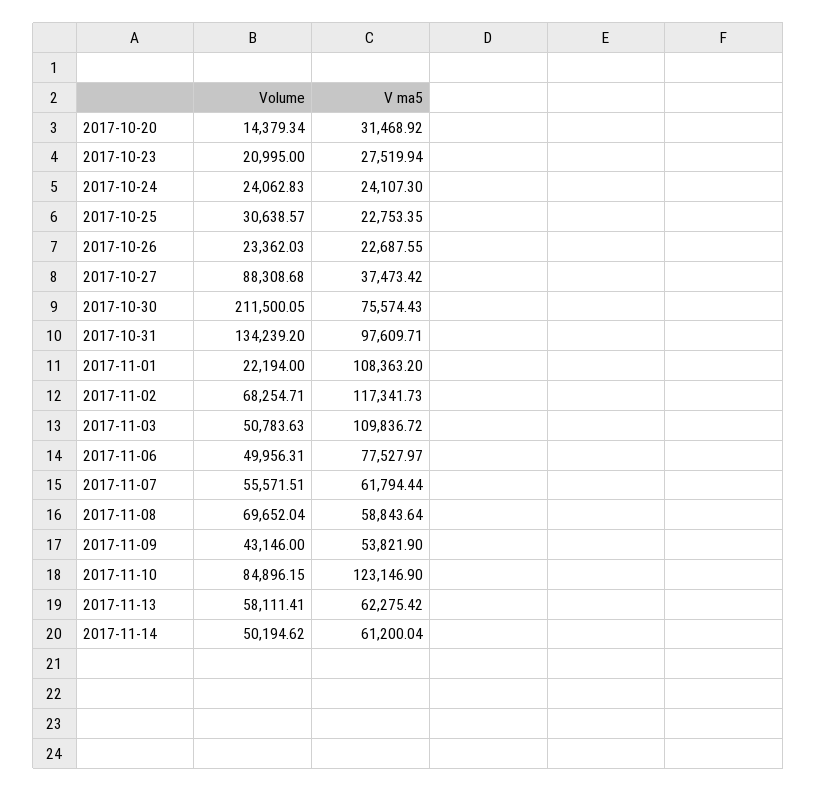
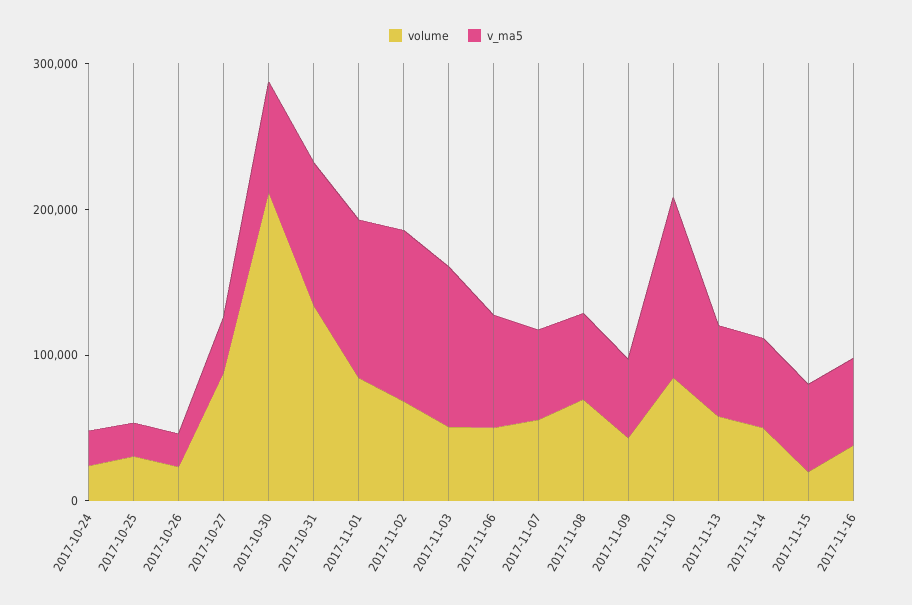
Volume, 2017-10-20: 14379.34 -> none
V ma5, 2017-10-20: 31468.92 -> none
Volume, 2017-10-23: 20995 -> none
V ma5, 2017-10-23: 27519.94 -> none
Volume, 2017-11-01: 22194 -> 80000
Volume, 2017-11-15: none -> 20000
V ma5, 2017-11-15: none -> 60000
Volume, 2017-11-16: none -> 40000
V ma5, 2017-11-16: none -> 60000

